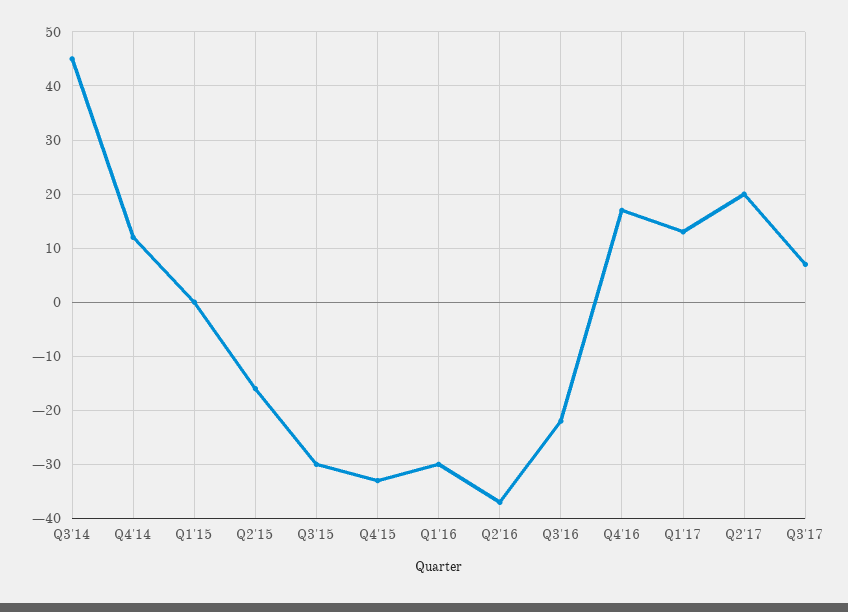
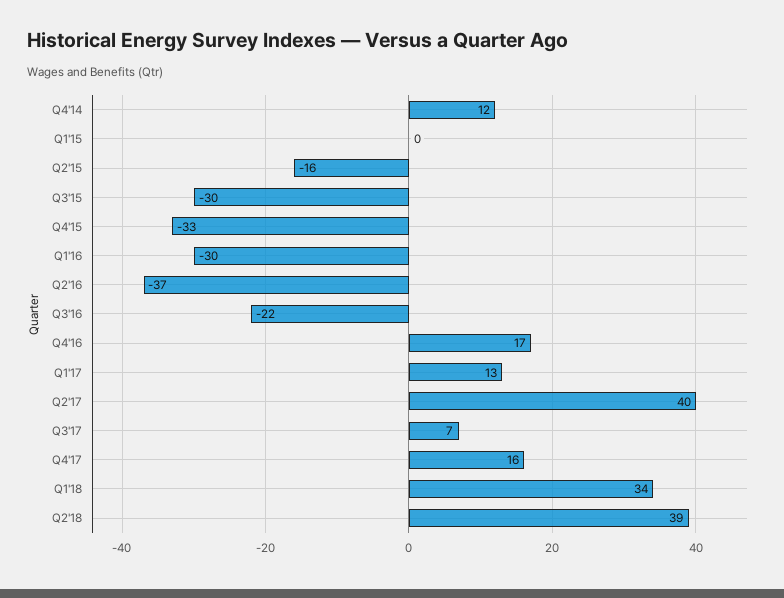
Q3'14: 45 -> none
Q2'17: 20 -> 40
Q4'17: none -> 16
Q1'18: none -> 34
Q2'18: none -> 39

